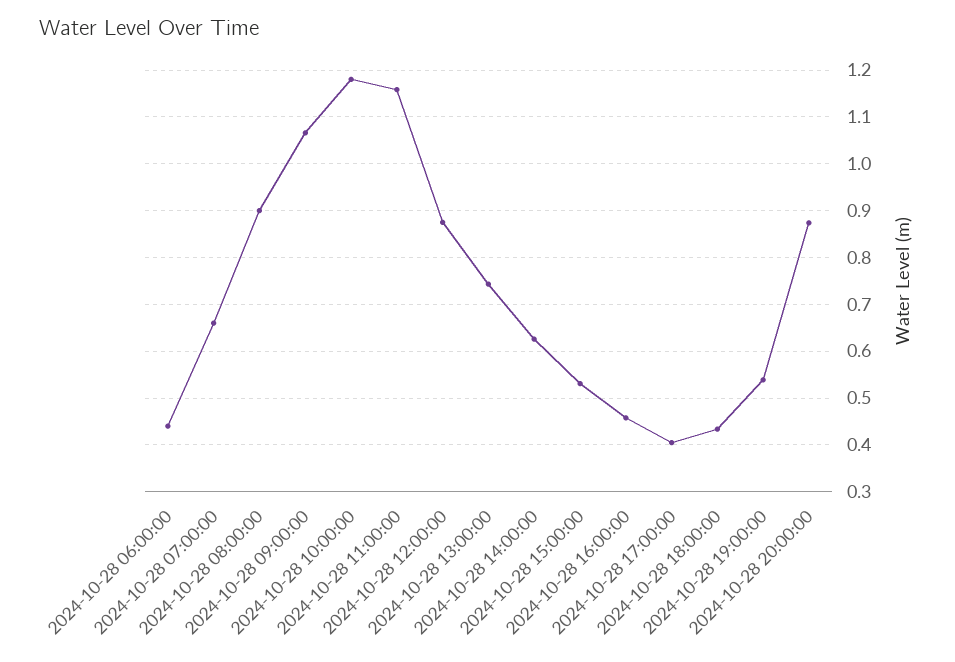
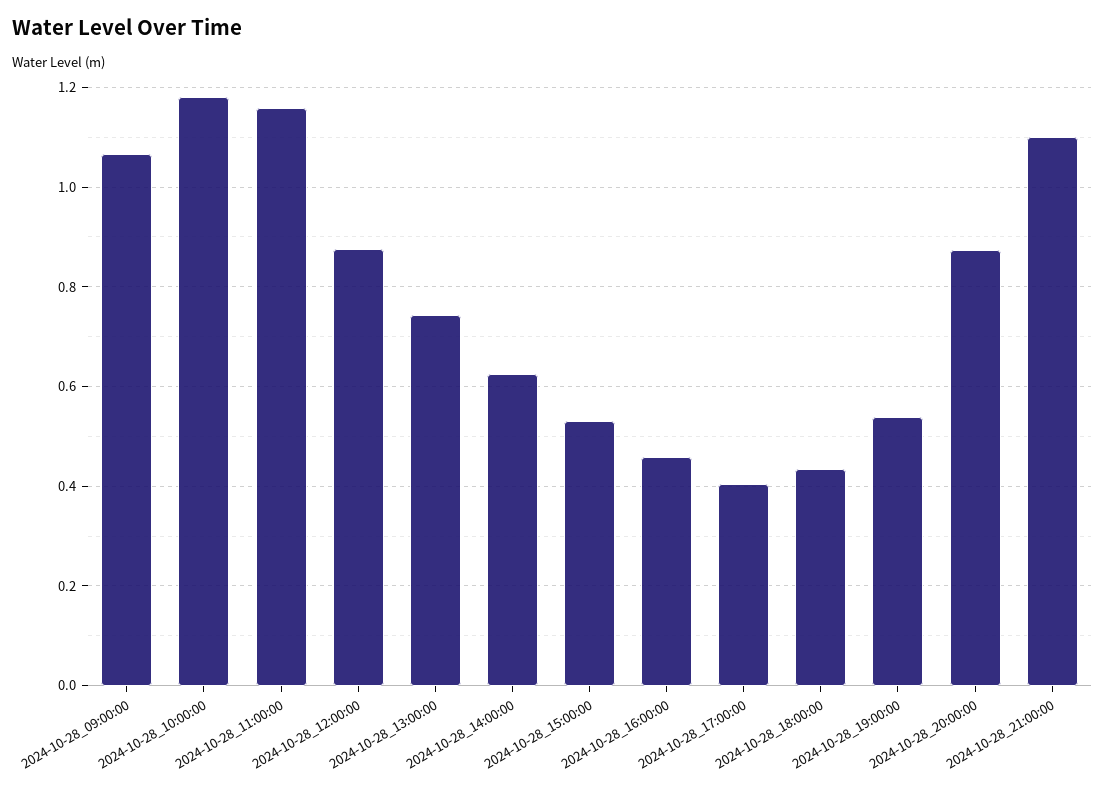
2024-10-28 06:00:00: 0.44 -> none
2024-10-28 07:00:00: 0.66 -> none
2024-10-28 08:00:00: 0.9 -> none
2024-10-28_21:00:00: none -> 1.1

